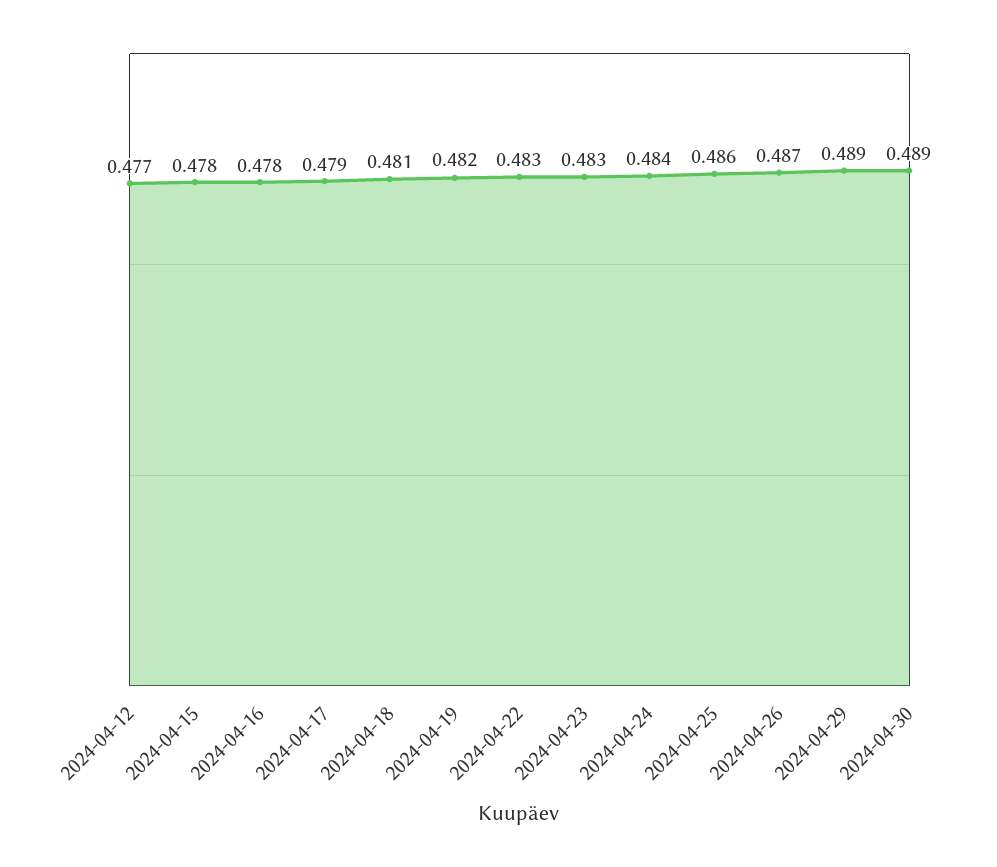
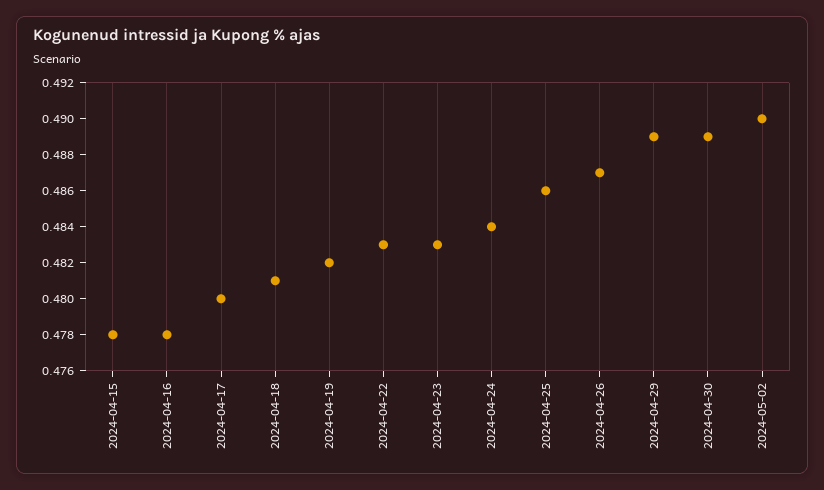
2024-04-12: 0.477 -> none
2024-04-17: 0.479 -> 0.48
2024-05-02: none -> 0.49

